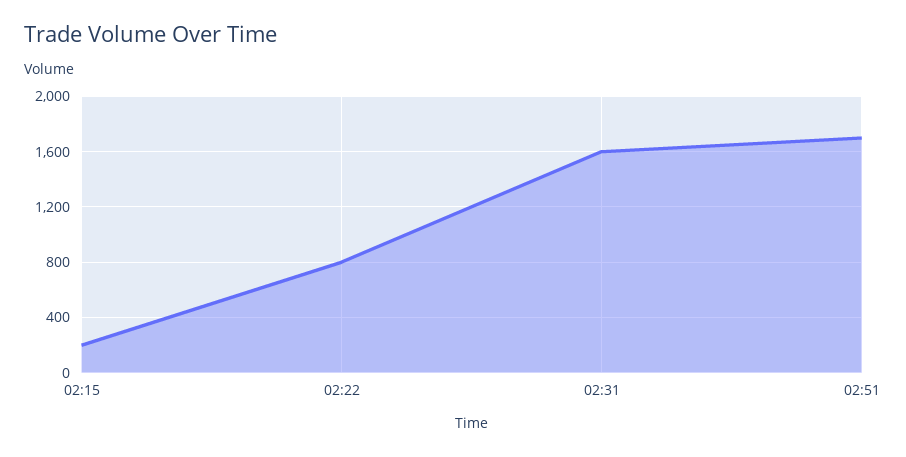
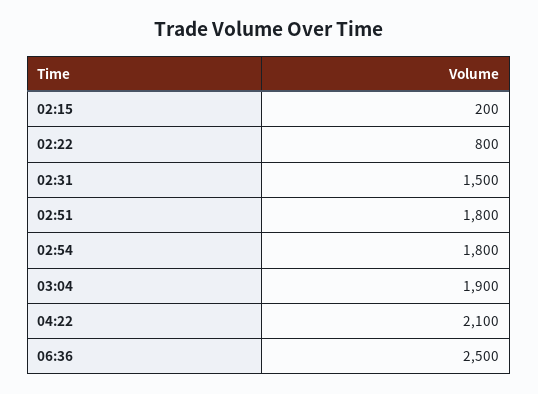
02:31: 1600 -> 1500
02:51: 1700 -> 1800
02:54: none -> 1800
03:04: none -> 1900
04:22: none -> 2100
06:36: none -> 2500

